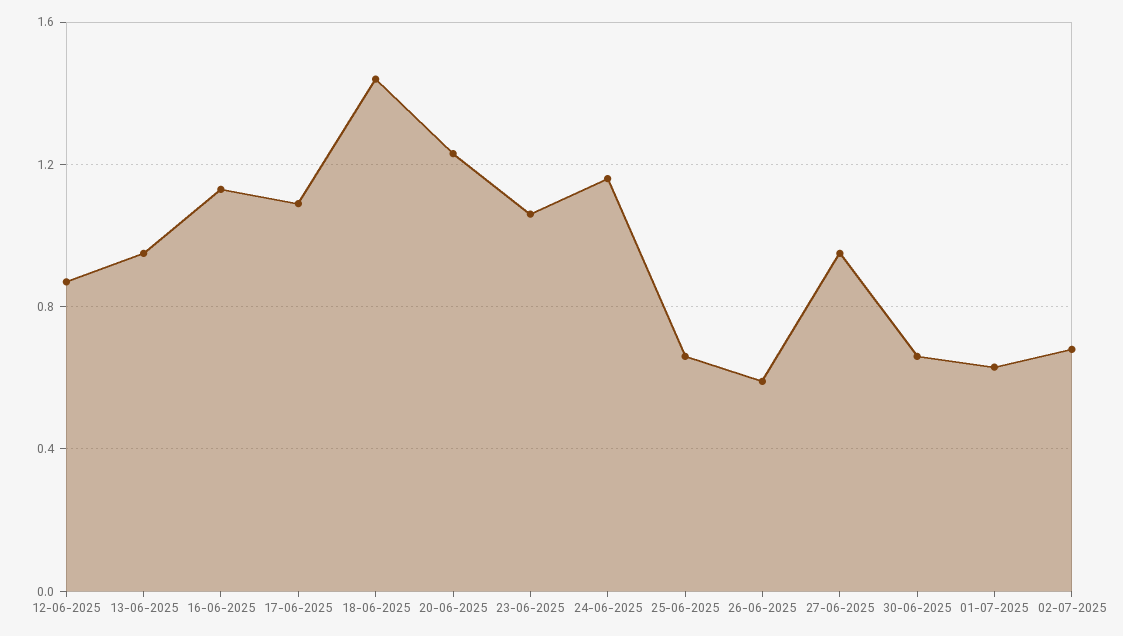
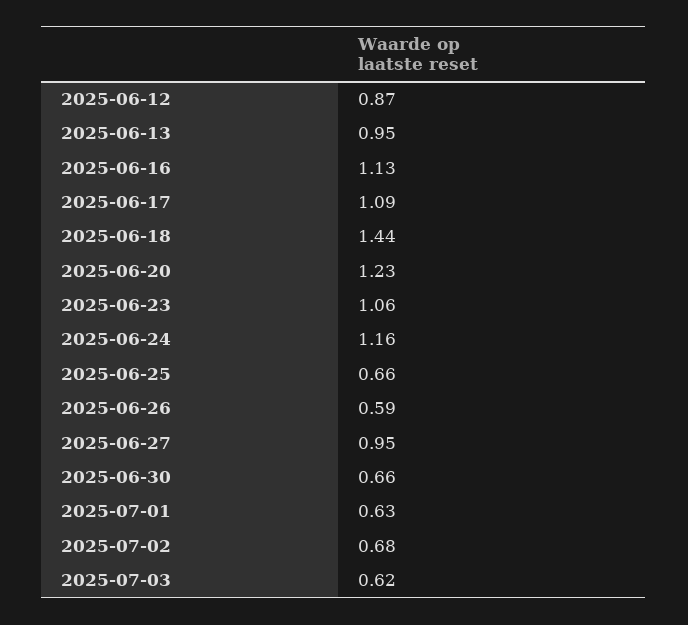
2025-07-03: none -> 0.62

